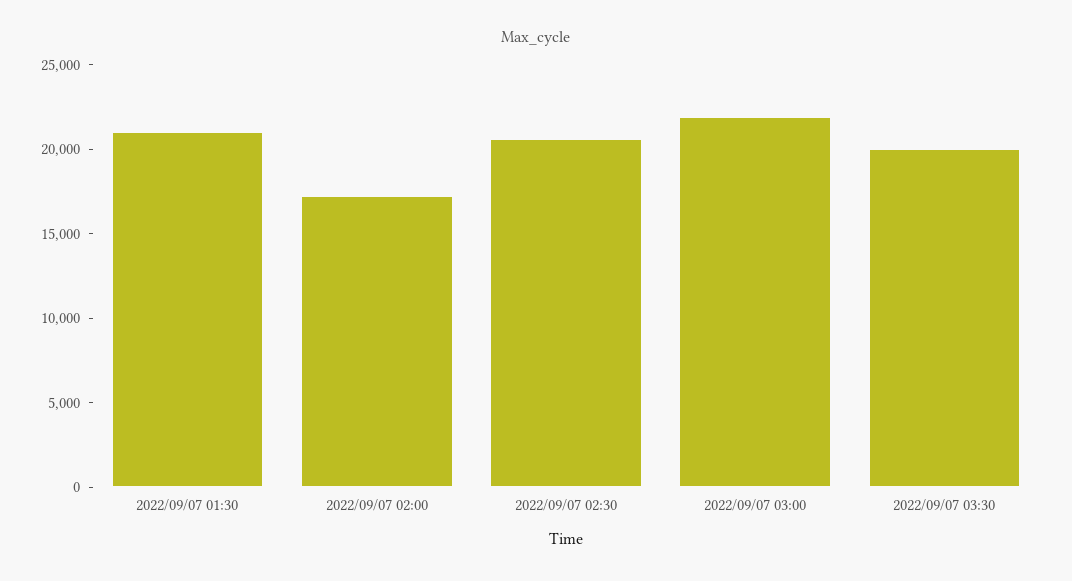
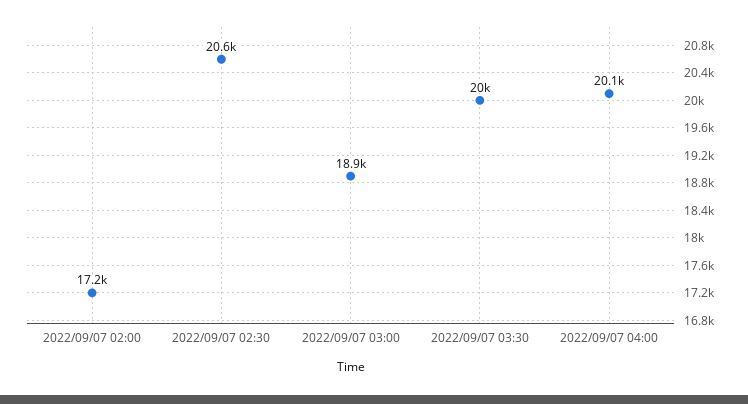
2022/09/07 01:30: 21000 -> none
2022/09/07 03:00: 22000 -> 18900
2022/09/07 04:00: none -> 20100

